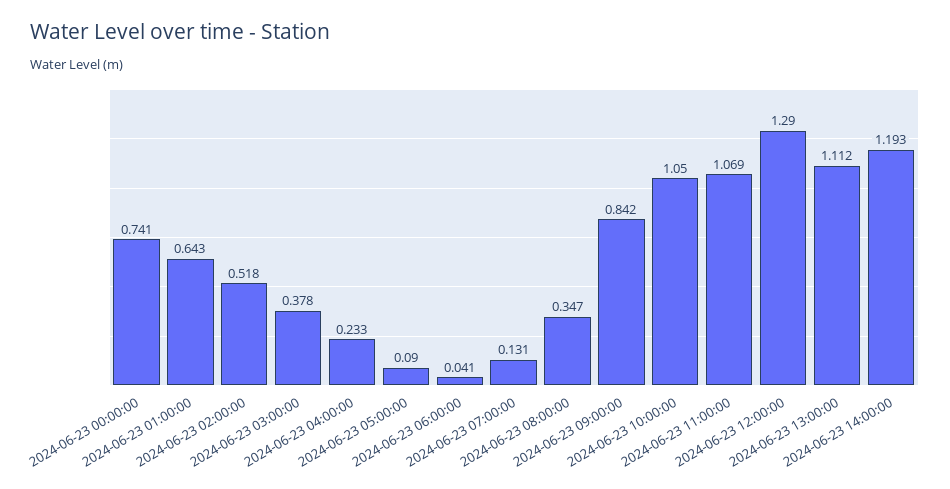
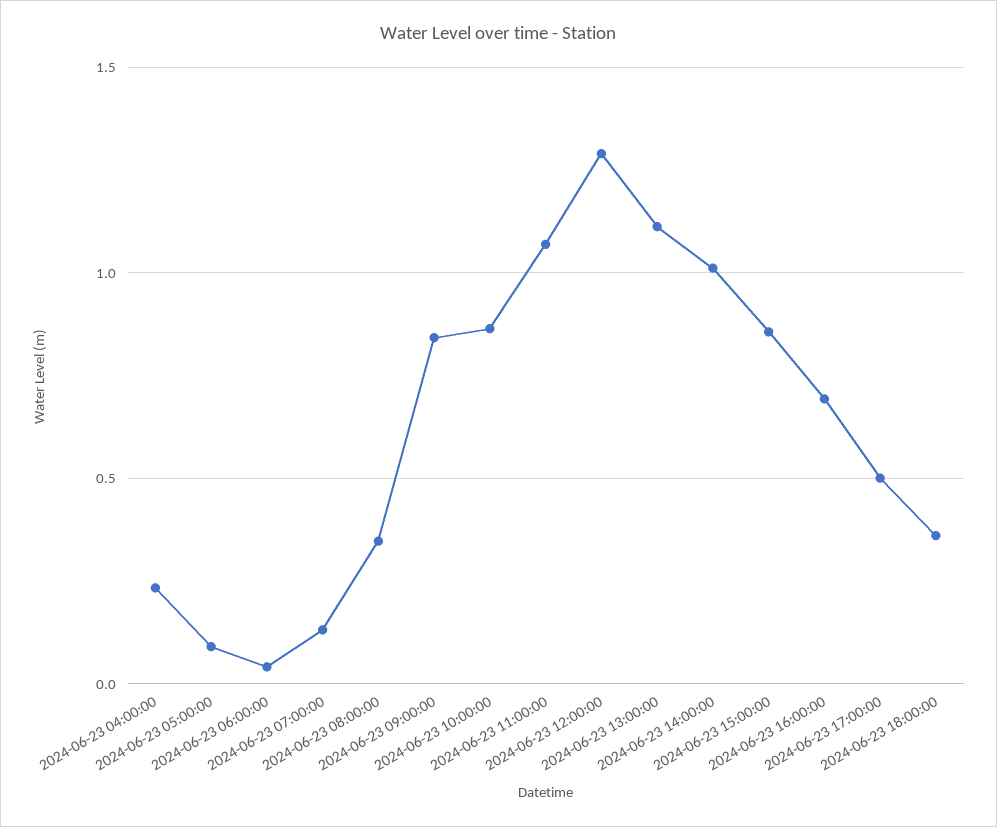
2024-06-23 00:00:00: 0.741 -> none
2024-06-23 01:00:00: 0.643 -> none
2024-06-23 02:00:00: 0.518 -> none
2024-06-23 03:00:00: 0.378 -> none
2024-06-23 10:00:00: 1.05 -> 0.85
2024-06-23 14:00:00: 1.193 -> 1
2024-06-23 15:00:00: none -> 0.85
2024-06-23 16:00:00: none -> 0.7
2024-06-23 17:00:00: none -> 0.5
2024-06-23 18:00:00: none -> 0.35

